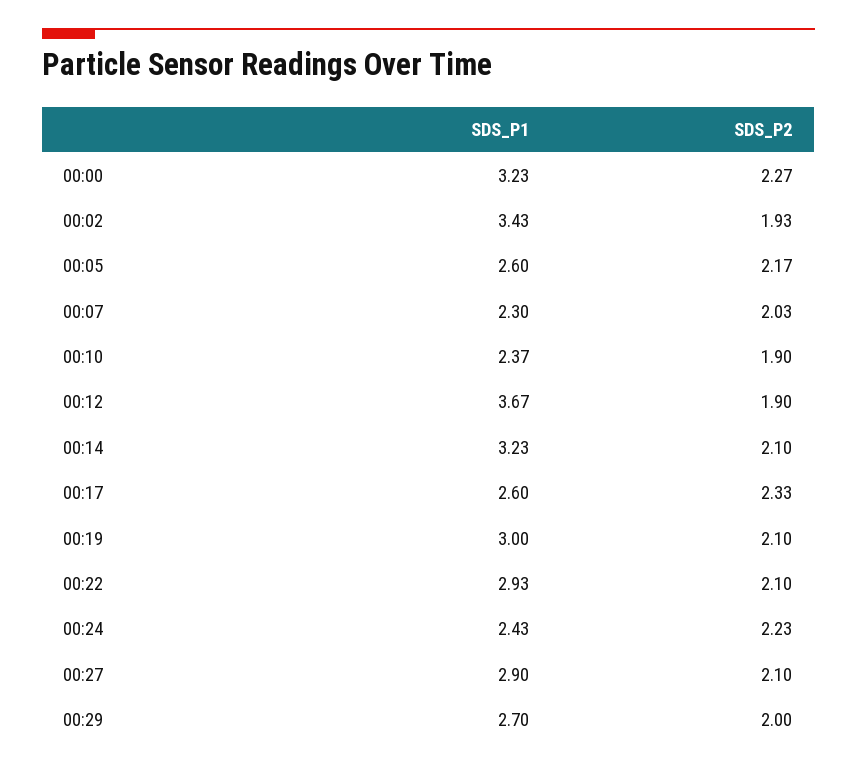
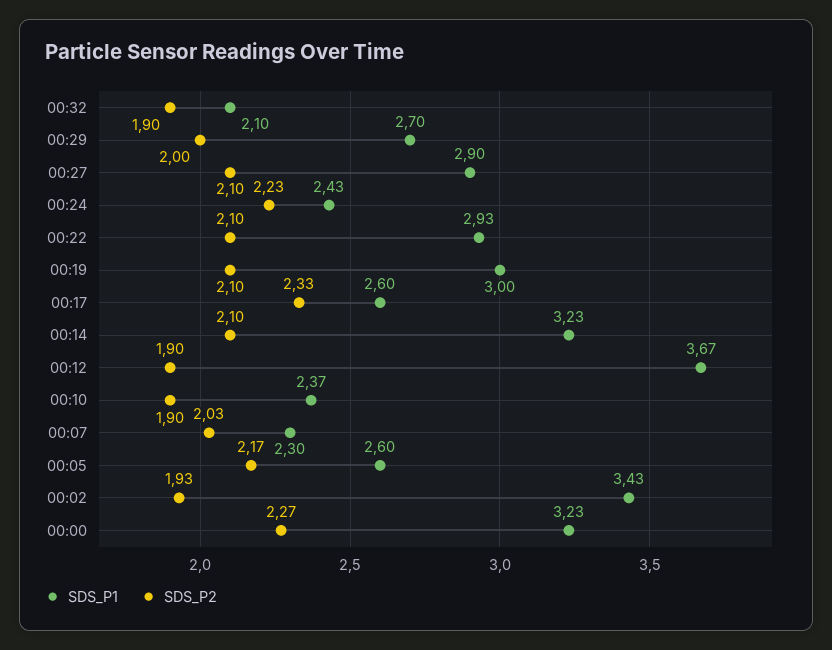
SDS_P1, 00:32: none -> 2.1
SDS_P2, 00:32: none -> 1.9

